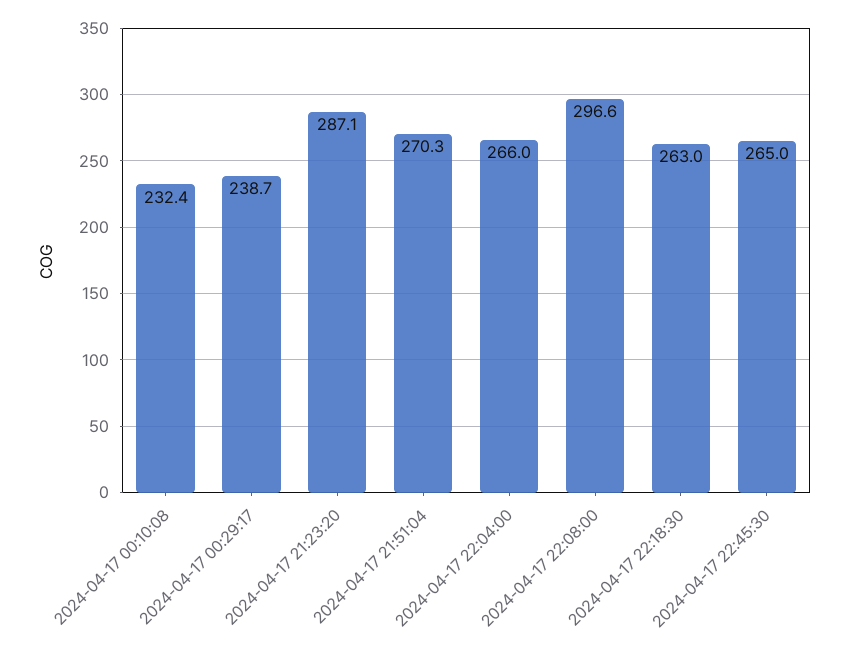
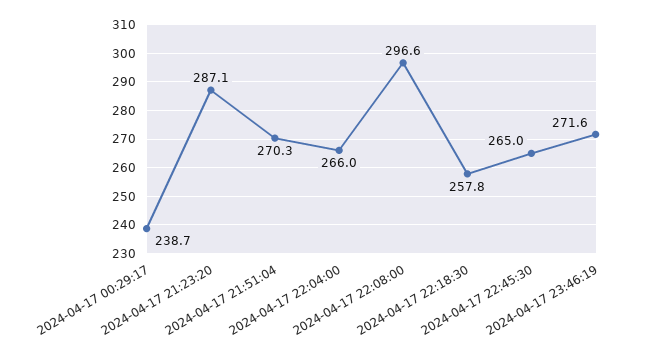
2024-04-17 00:10:08: 232.4 -> none
2024-04-17 22:18:30: 263 -> 257.8
2024-04-17 23:46:19: none -> 271.6

